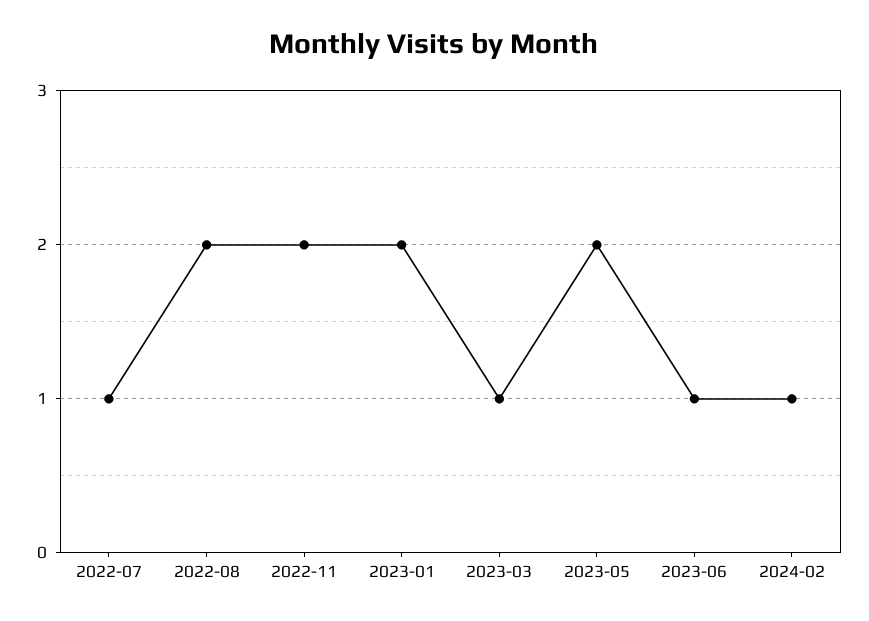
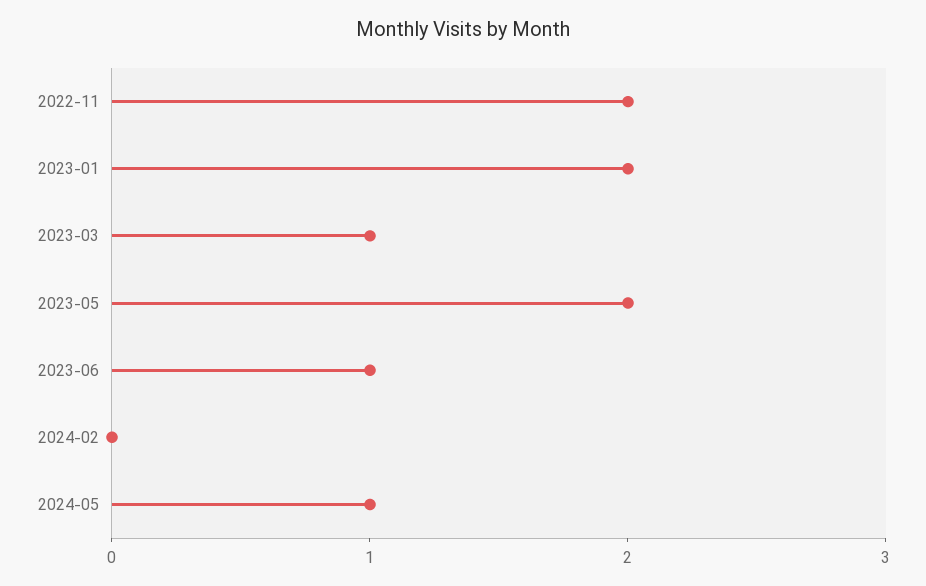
2022-07: 1 -> none
2022-08: 2 -> none
2024-02: 1 -> 0
2024-05: none -> 1

